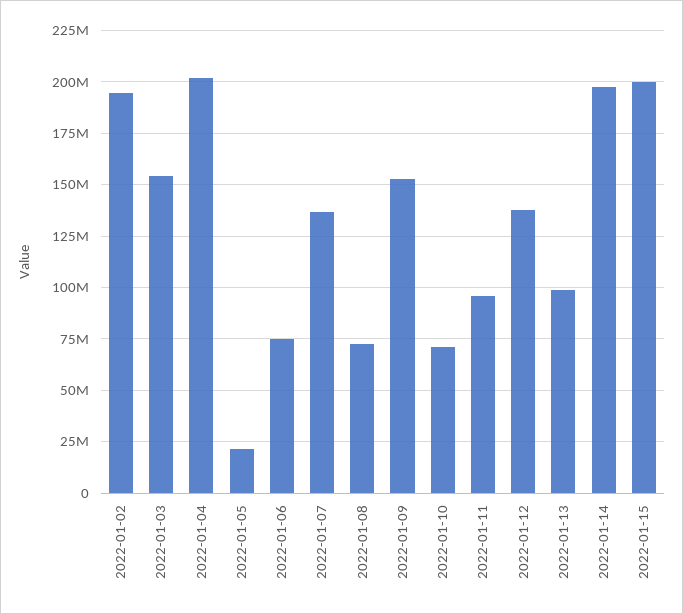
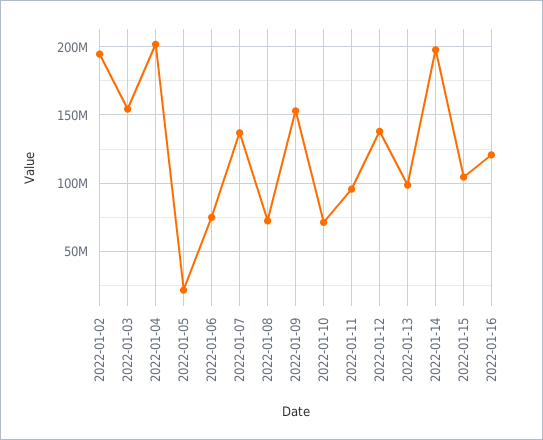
2022-01-15: 200000000 -> 105000000
2022-01-16: none -> 120000000

